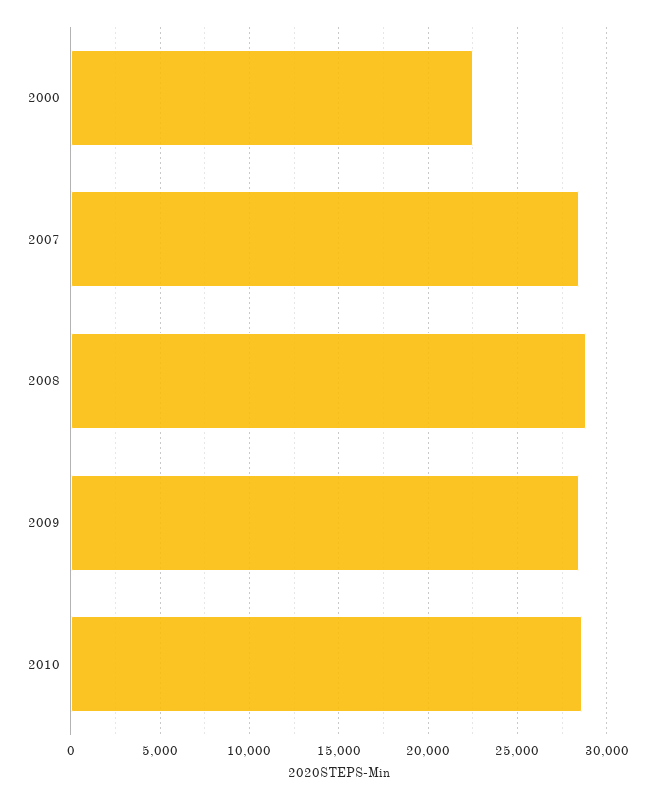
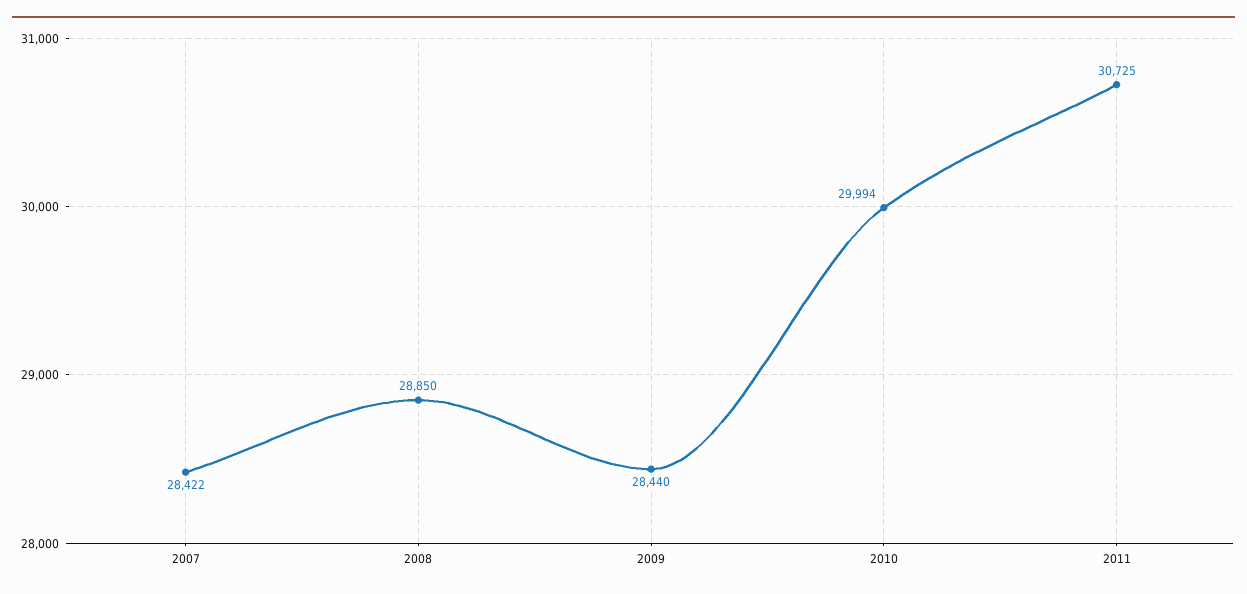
2000: 22500 -> none
2010: 28500 -> 29994
2011: none -> 30725

